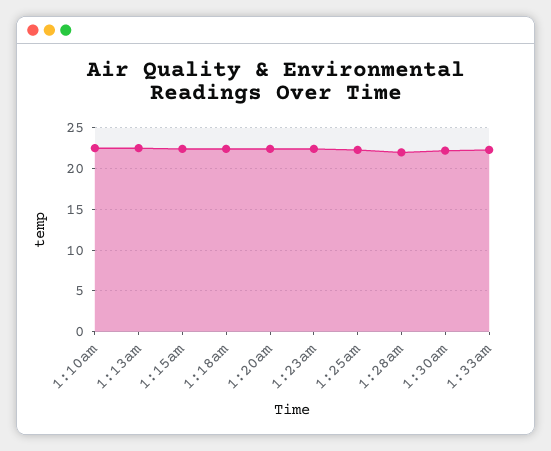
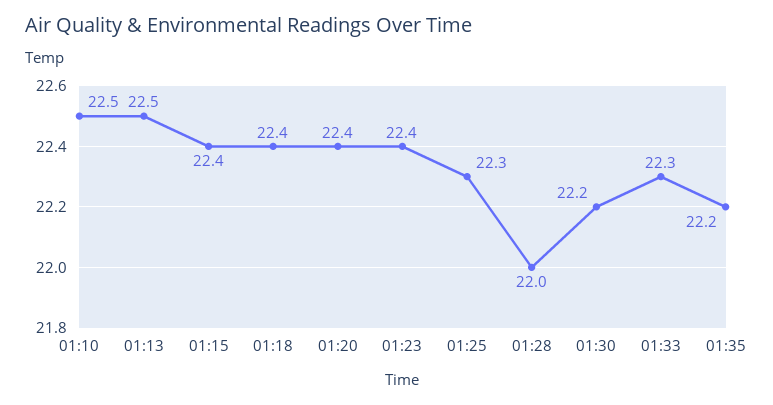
01:35: none -> 22.2

